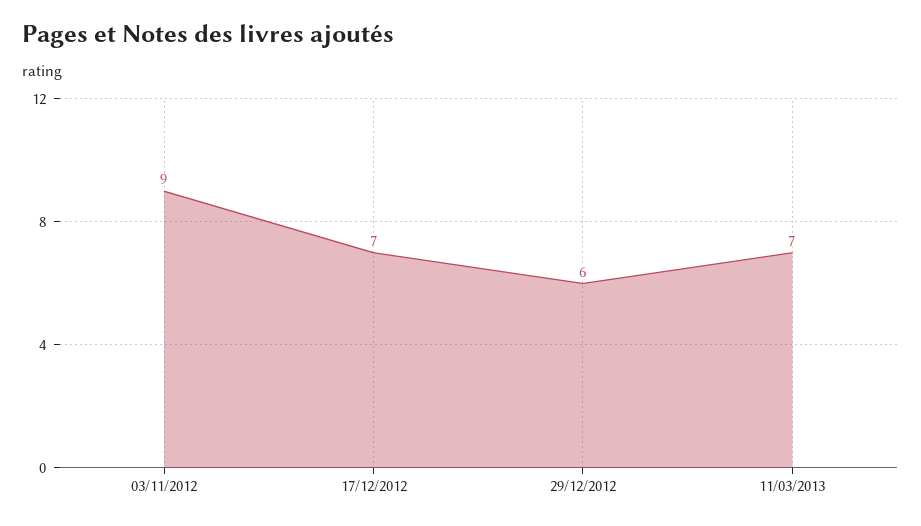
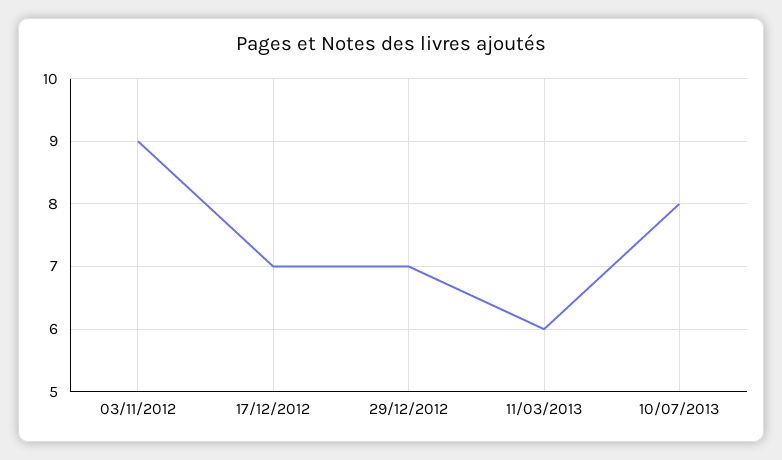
29/12/2012: 6 -> 7
11/03/2013: 7 -> 6
10/07/2013: none -> 8

